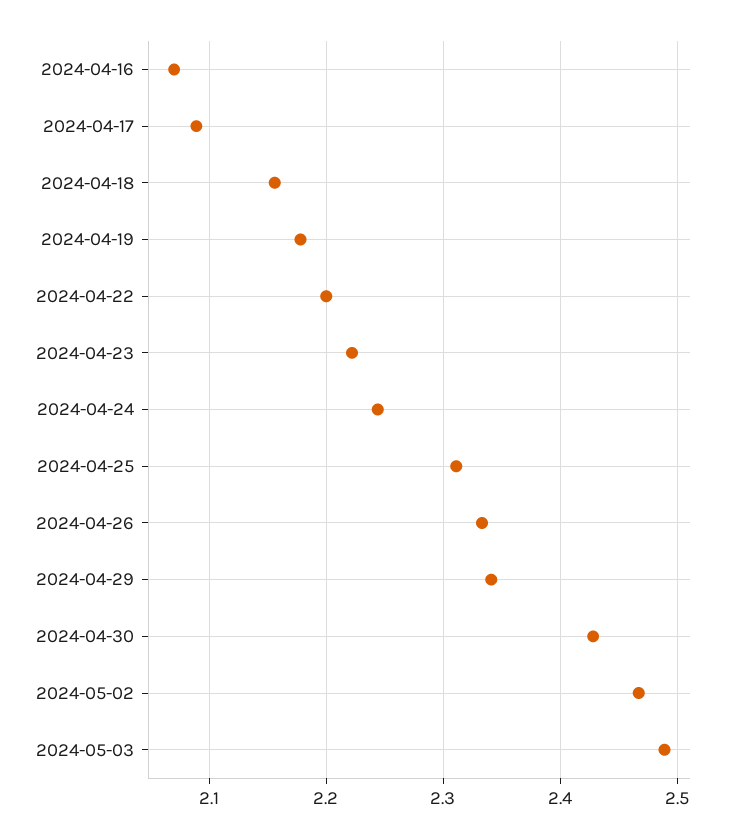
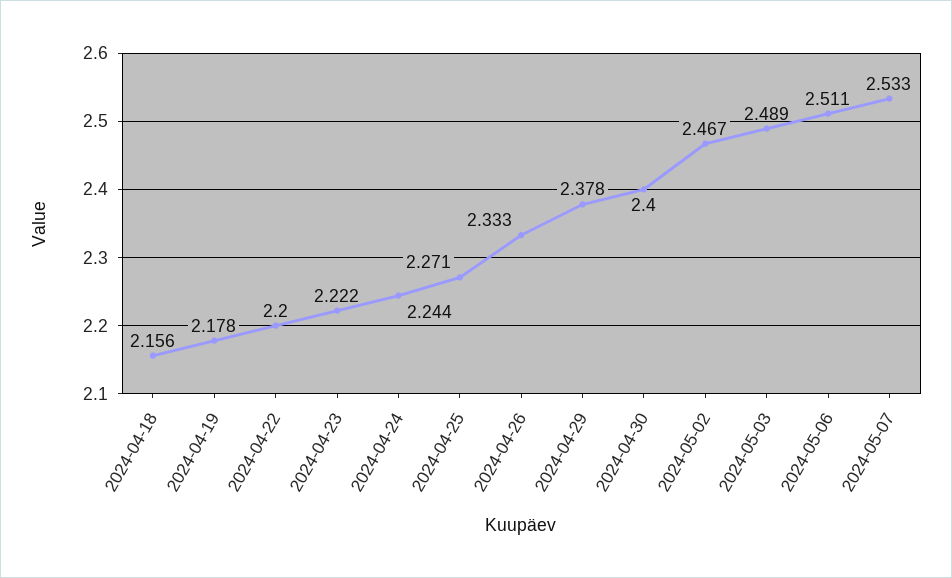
2024-04-16: 2.07 -> none
2024-04-17: 2.09 -> none
2024-04-25: 2.31 -> 2.271
2024-04-29: 2.34 -> 2.378
2024-04-30: 2.43 -> 2.4
2024-05-06: none -> 2.511
2024-05-07: none -> 2.533

